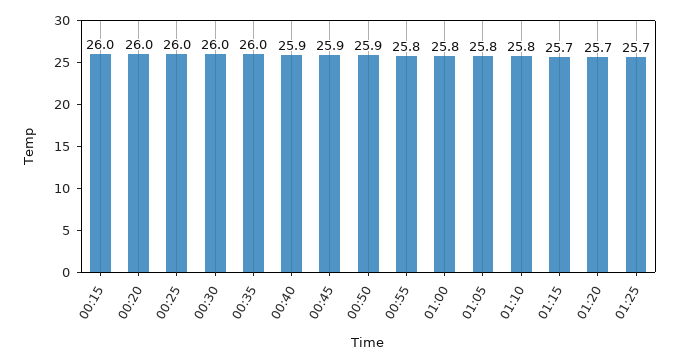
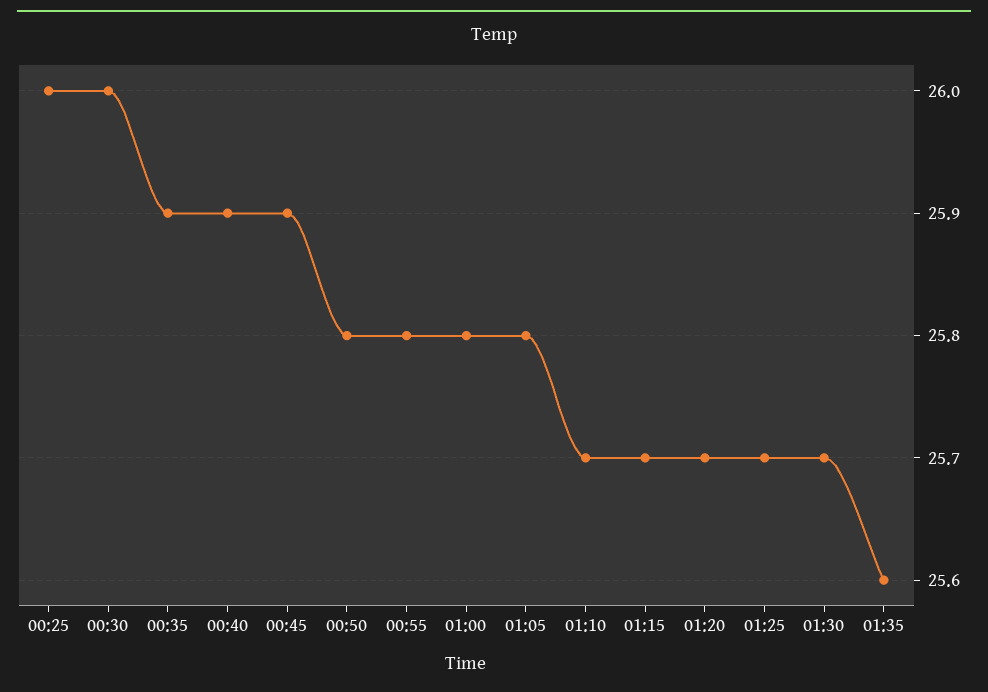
00:15: 26 -> none
00:20: 26 -> none
00:35: 26 -> 25.9
00:50: 25.9 -> 25.8
01:10: 25.8 -> 25.7
01:30: none -> 25.7
01:35: none -> 25.6

